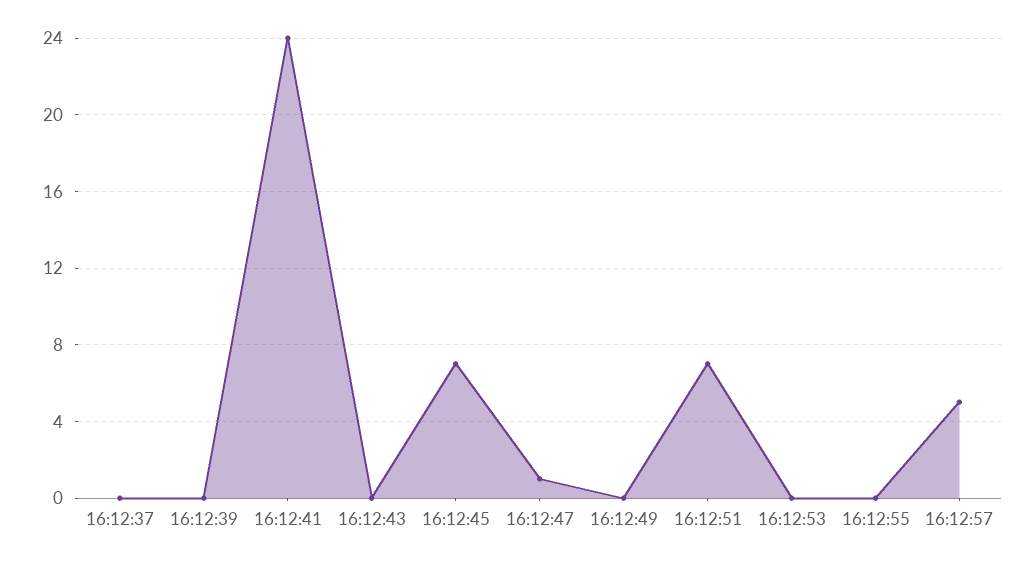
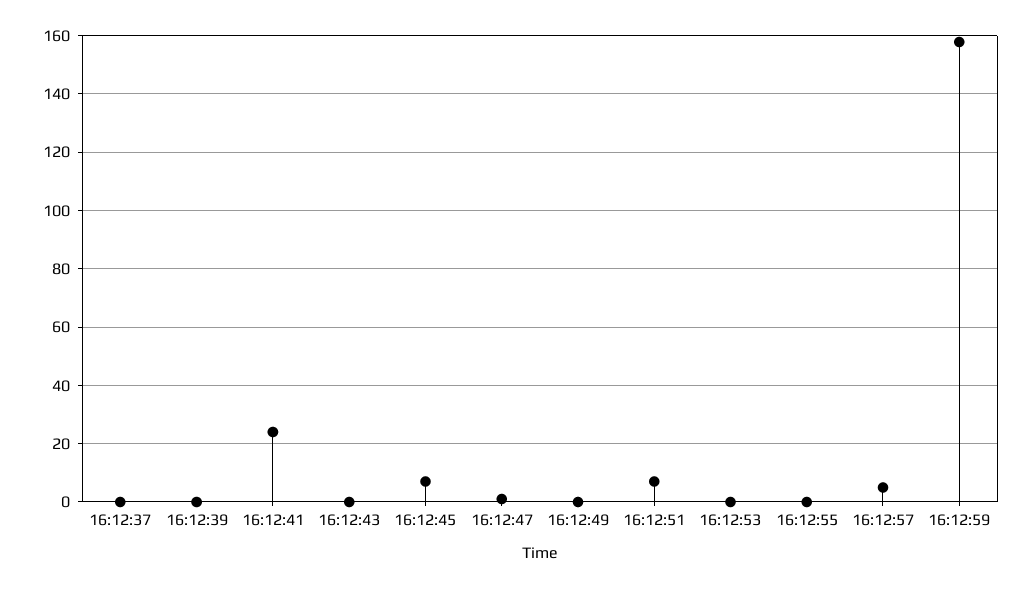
16:12:59: none -> 157.5

